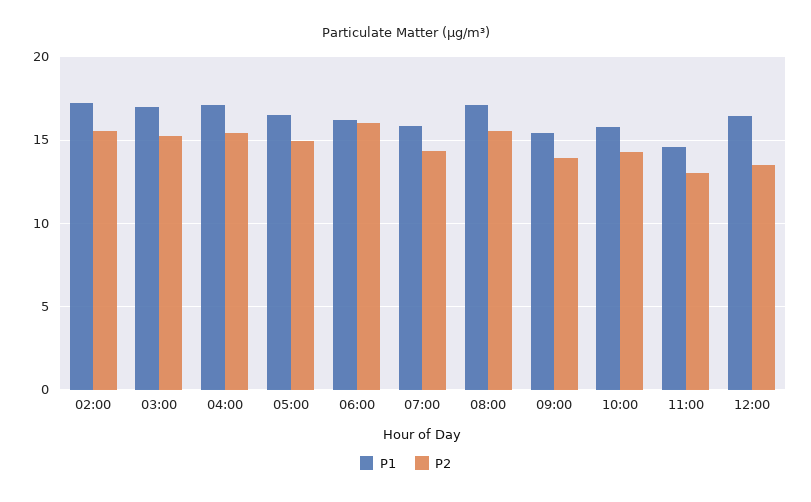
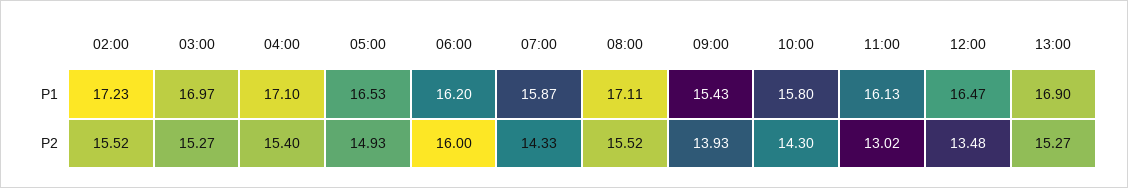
P1, 11:00: 14.5 -> 16.13
P1, 13:00: none -> 16.9
P2, 13:00: none -> 15.27

